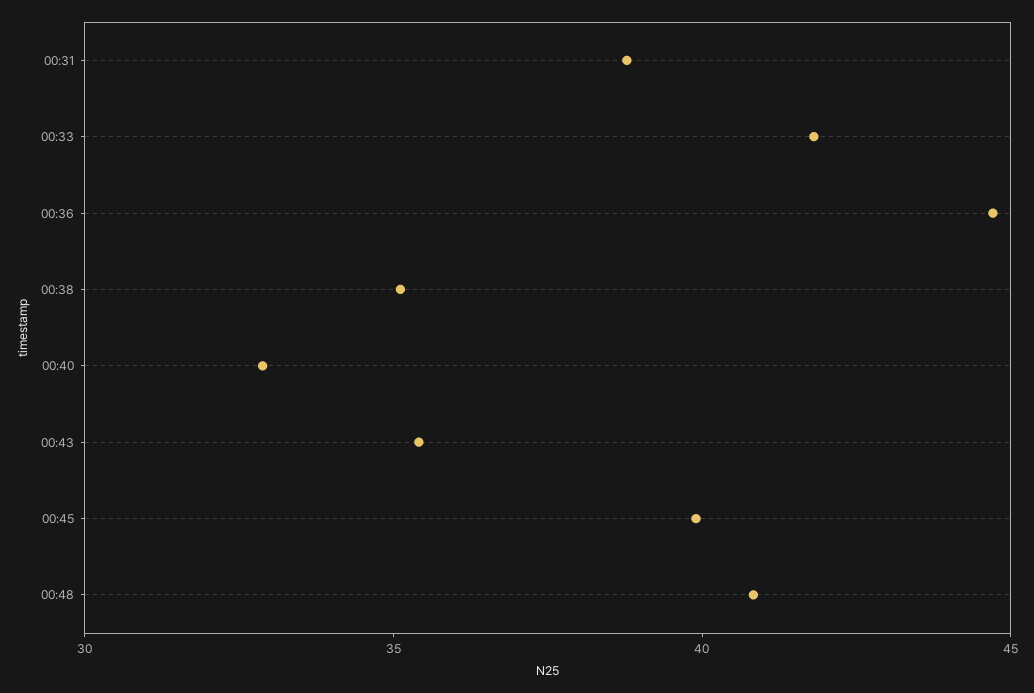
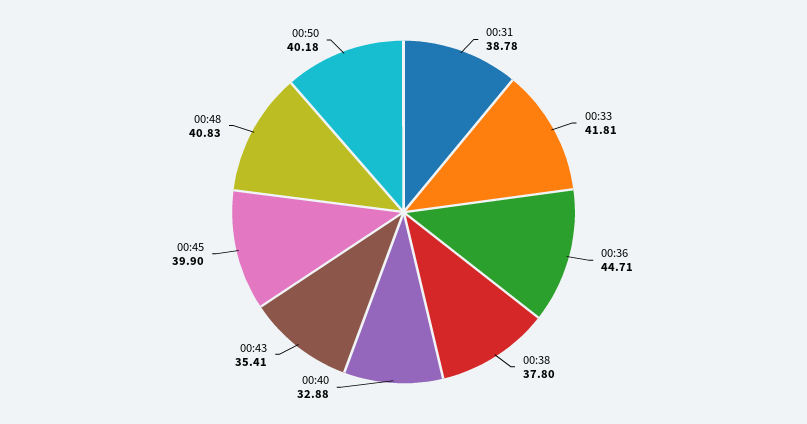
00:38: 35 -> 37.8
00:50: none -> 40.18

